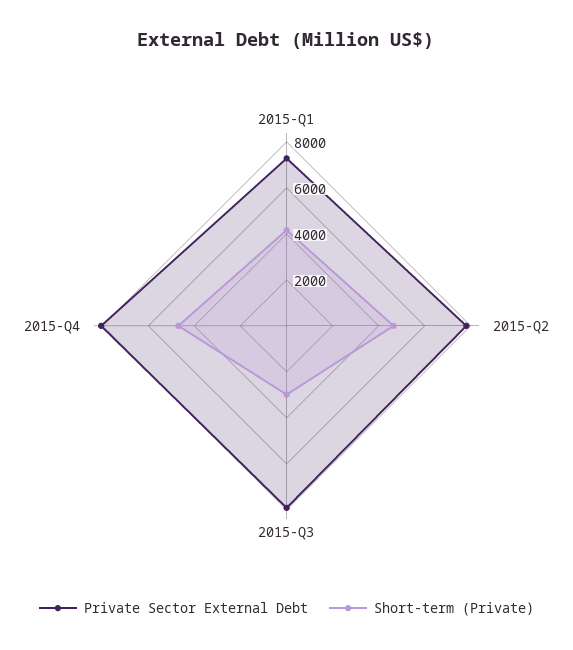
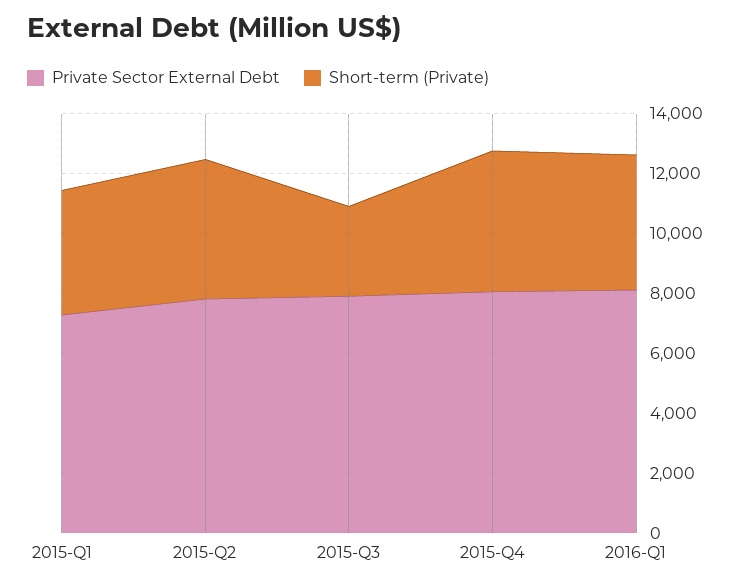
Private Sector External Debt, 2016-Q1: none -> 8000
Short-term (Private), 2016-Q1: none -> 4500

